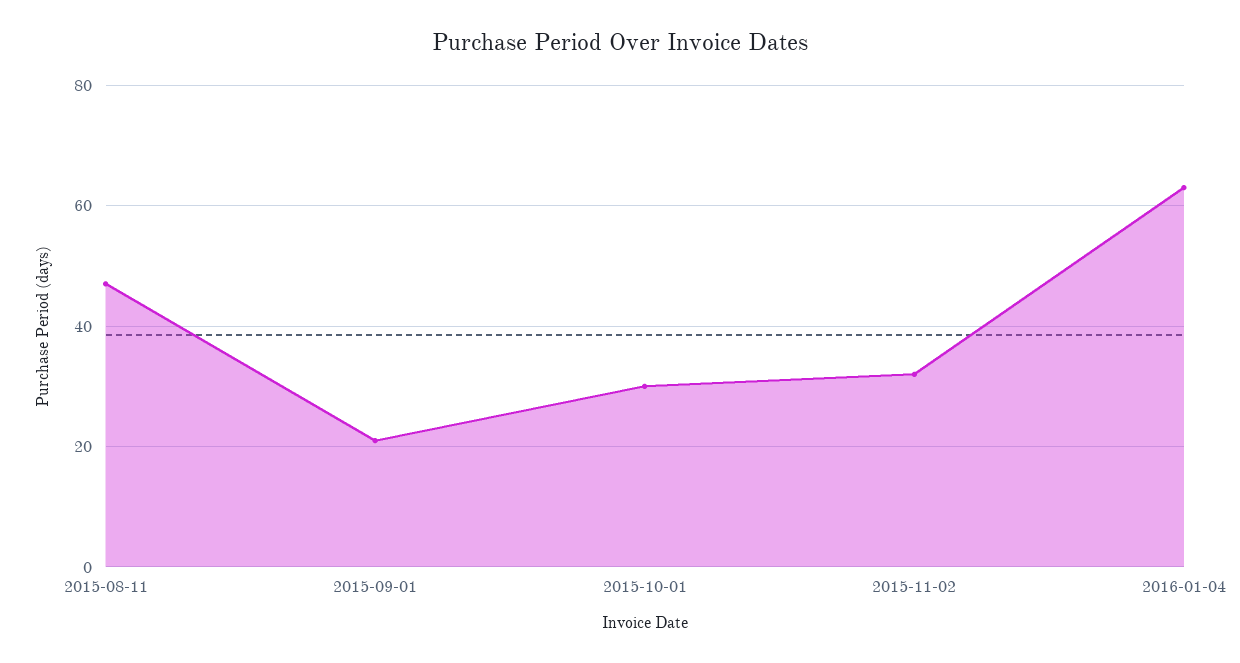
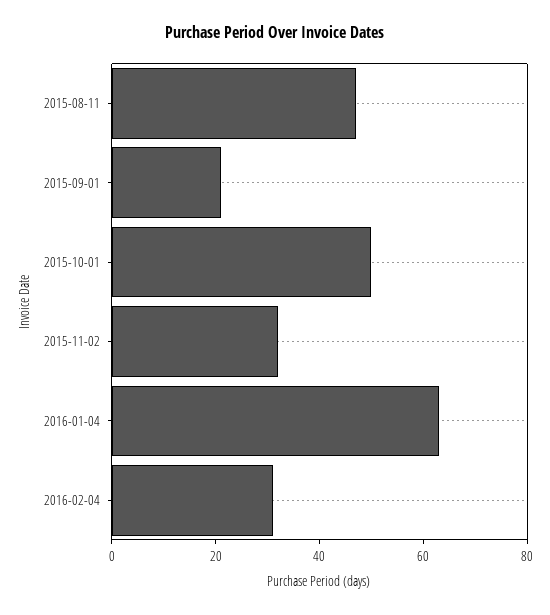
2015-10-01: 30 -> 50
2016-02-04: none -> 30

